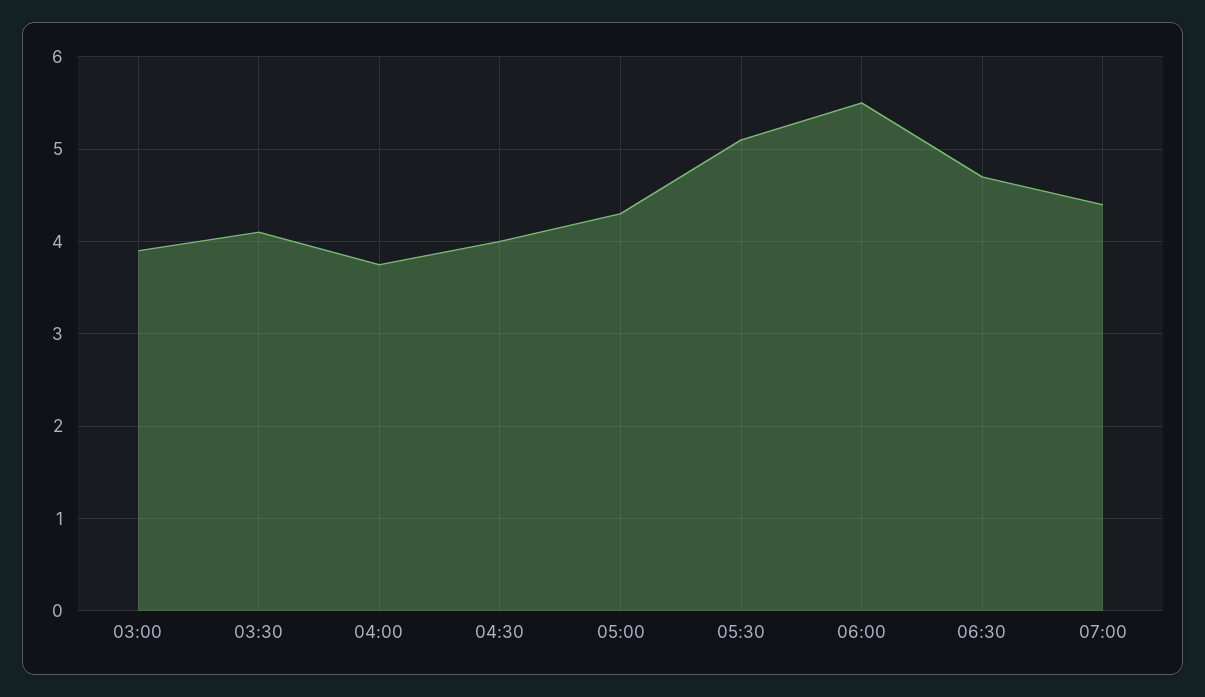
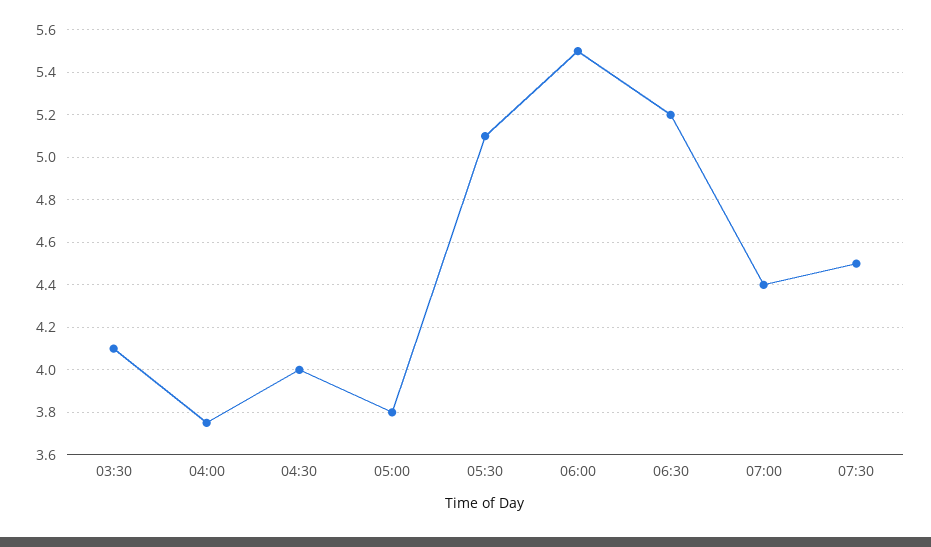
03:00: 3.9 -> none
05:00: 4.3 -> 3.8
06:30: 4.7 -> 5.2
07:30: none -> 4.5

